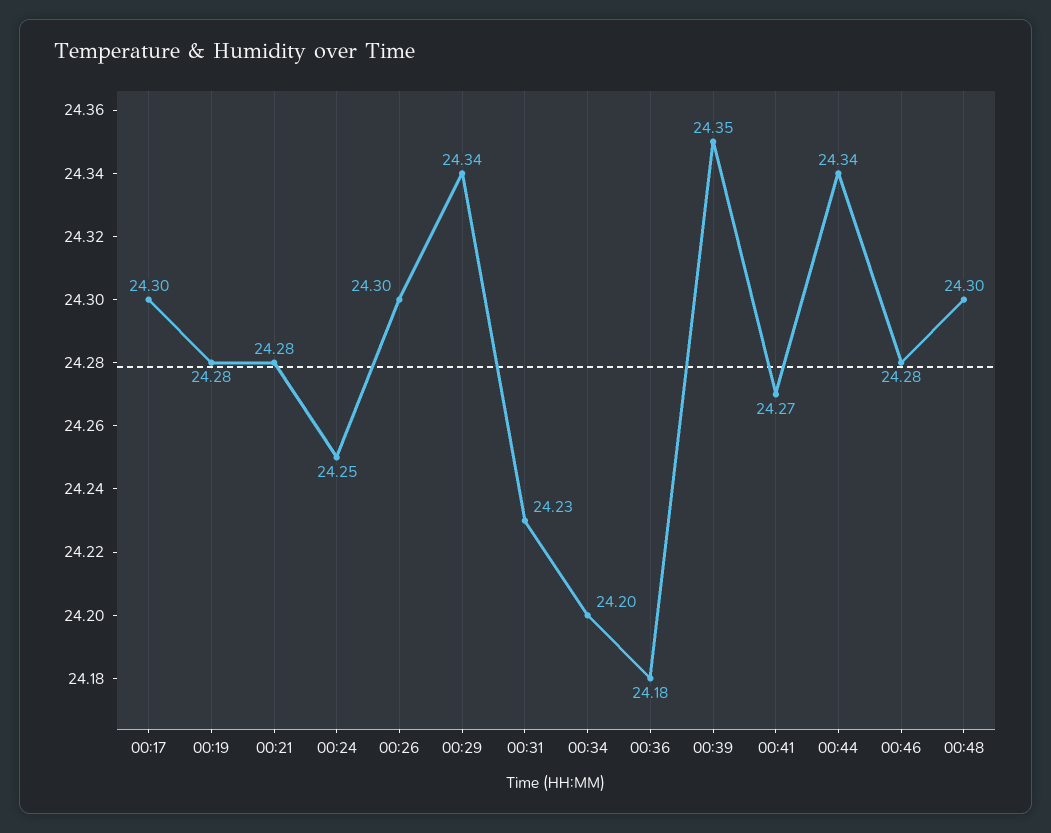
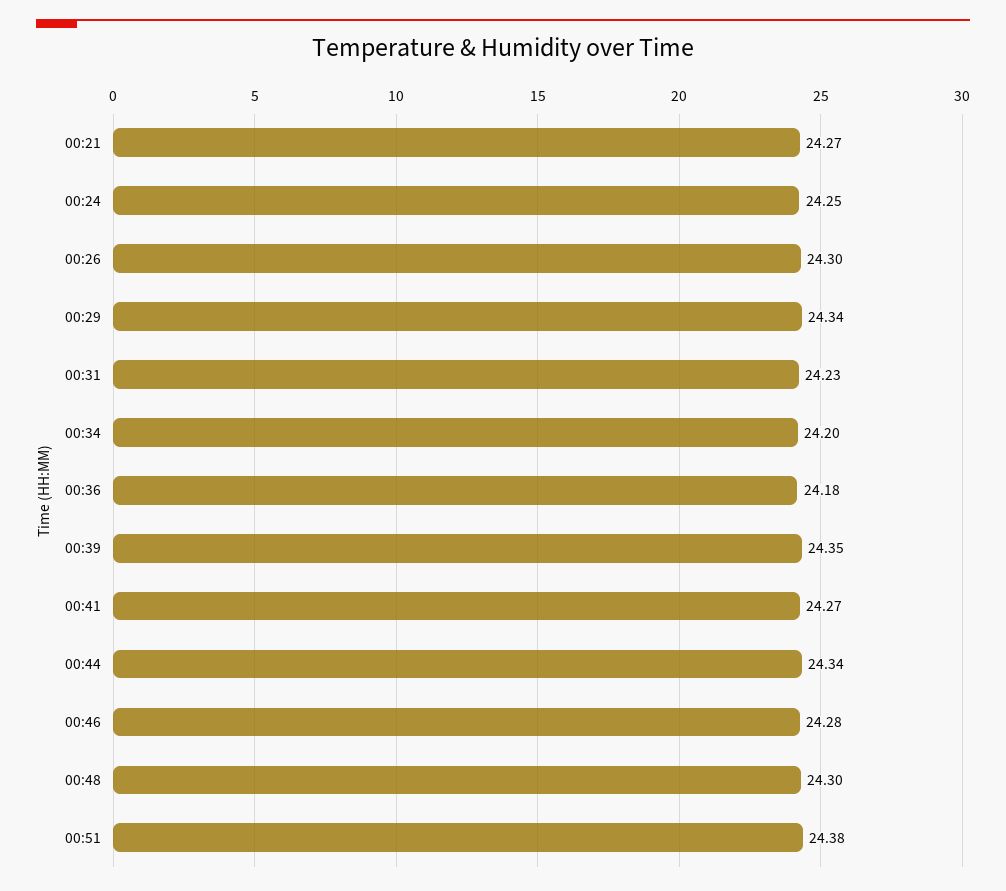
00:17: 24.3 -> none
00:19: 24.28 -> none
00:21: 24.28 -> 24.27
00:51: none -> 24.38

